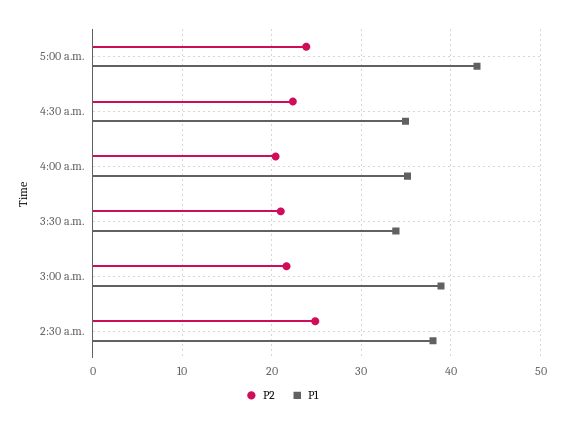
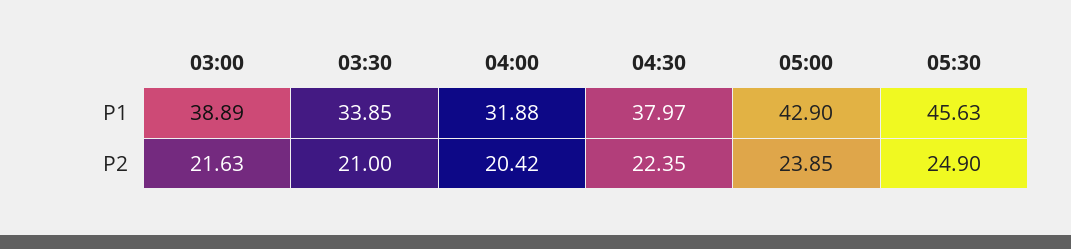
P1, 4:30 a.m.: 35 -> 37.97
P1, 4:00 a.m.: 35 -> 31.88
P2, 2:30 a.m.: 25 -> none
P1, 2:30 a.m.: 38 -> none
P1, 05:30: none -> 45.63
P2, 05:30: none -> 24.9

